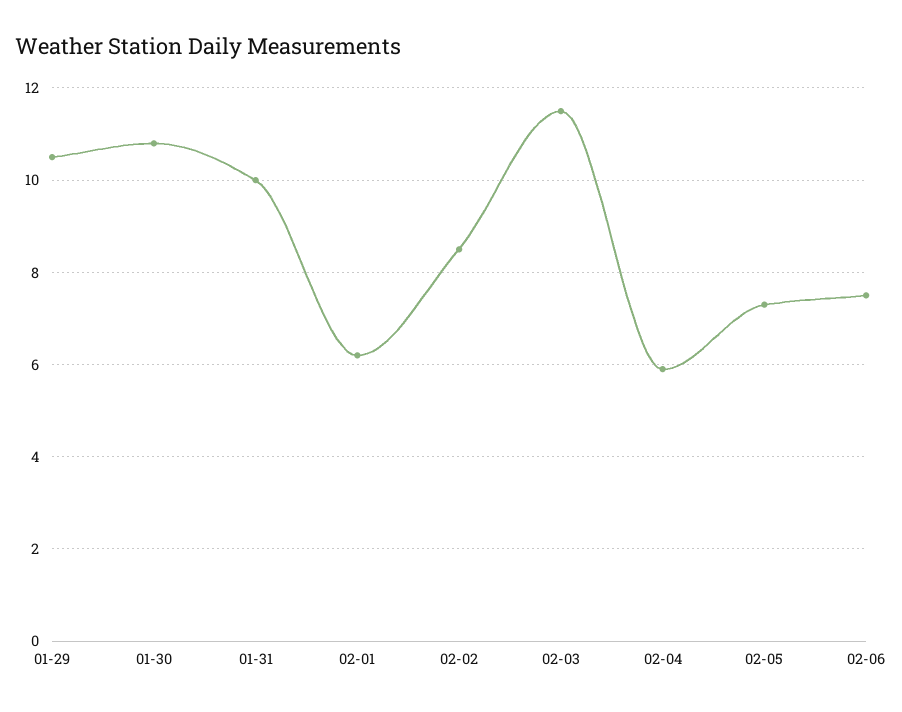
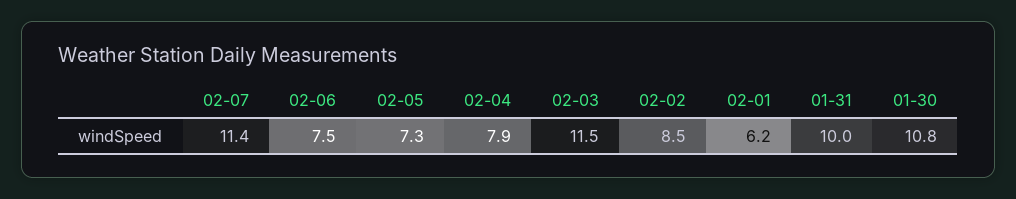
01-29: 10.5 -> none
02-04: 6 -> 7.9
02-07: none -> 11.4

